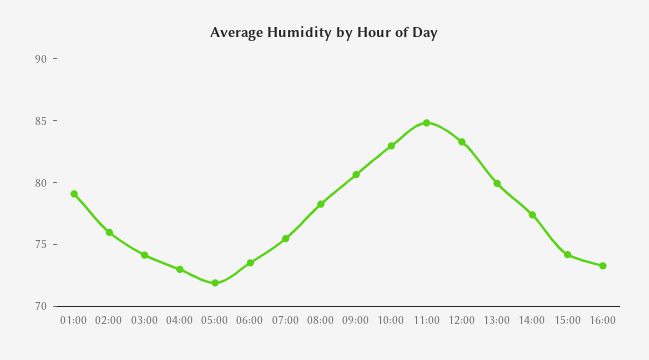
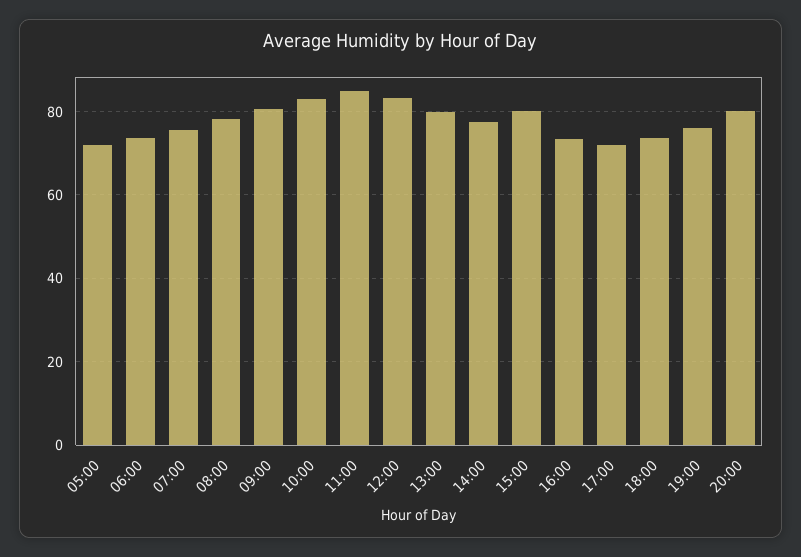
01:00: 79 -> none
02:00: 76 -> none
03:00: 74 -> none
04:00: 73 -> none
15:00: 74 -> 80
17:00: none -> 72
18:00: none -> 74
19:00: none -> 76
20:00: none -> 80

